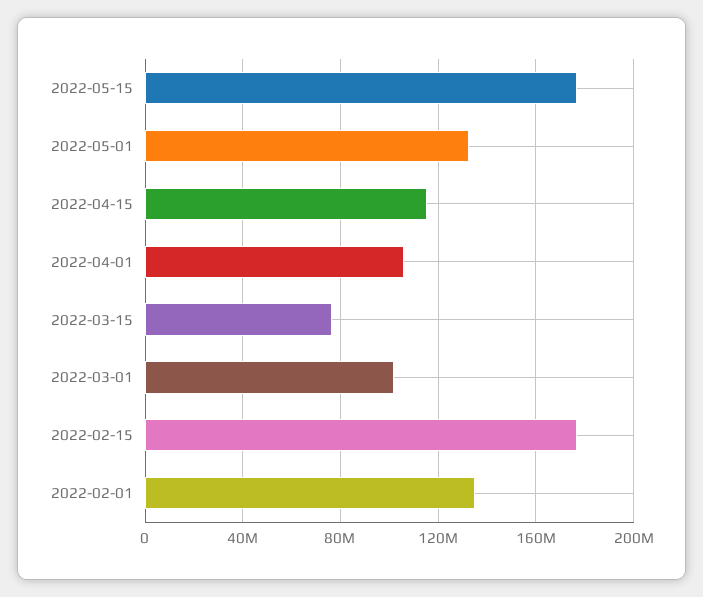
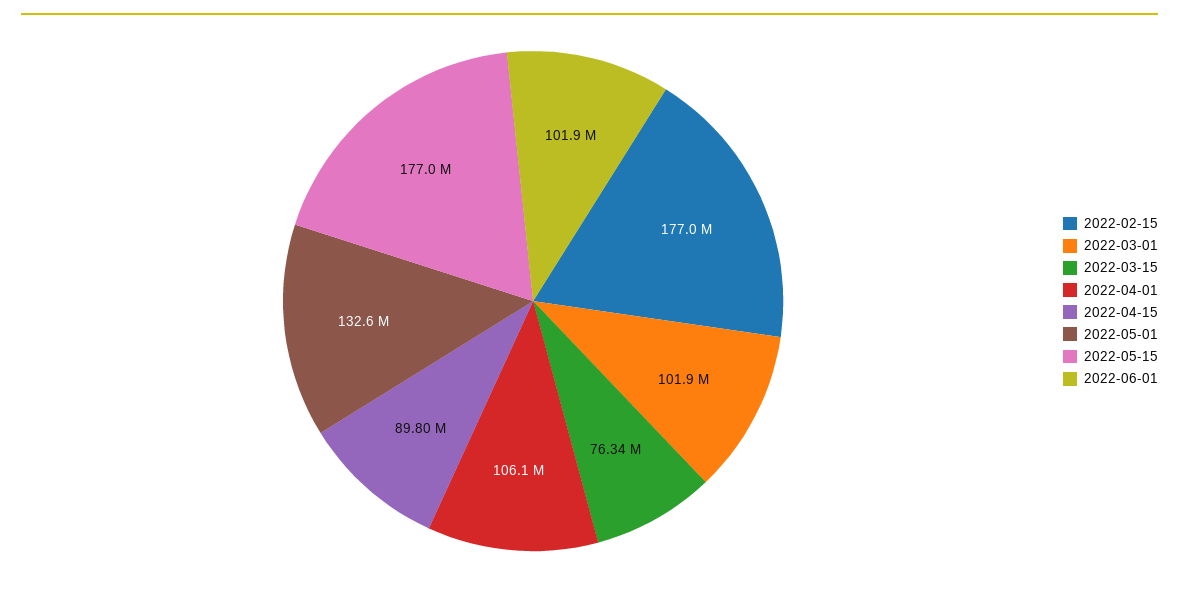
2022-04-15: 115000000 -> 89800000
2022-02-01: 135000000 -> none
2022-06-01: none -> 101900000

